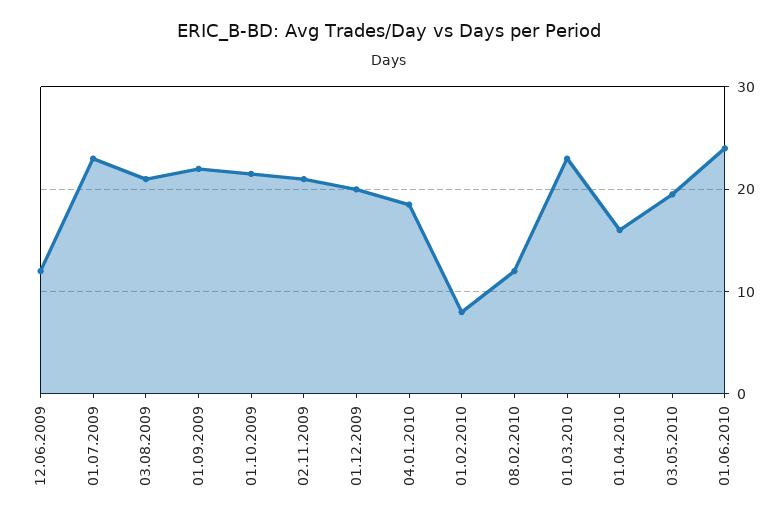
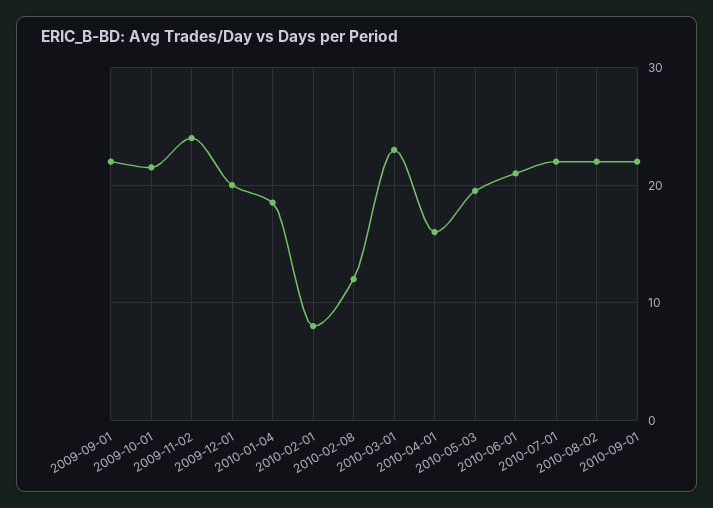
12.06.2009: 12 -> none
01.07.2009: 23 -> none
03.08.2009: 21 -> none
02.11.2009: 21 -> 24
01.06.2010: 24 -> 21
2010-07-01: none -> 22
2010-08-02: none -> 22
2010-09-01: none -> 22

